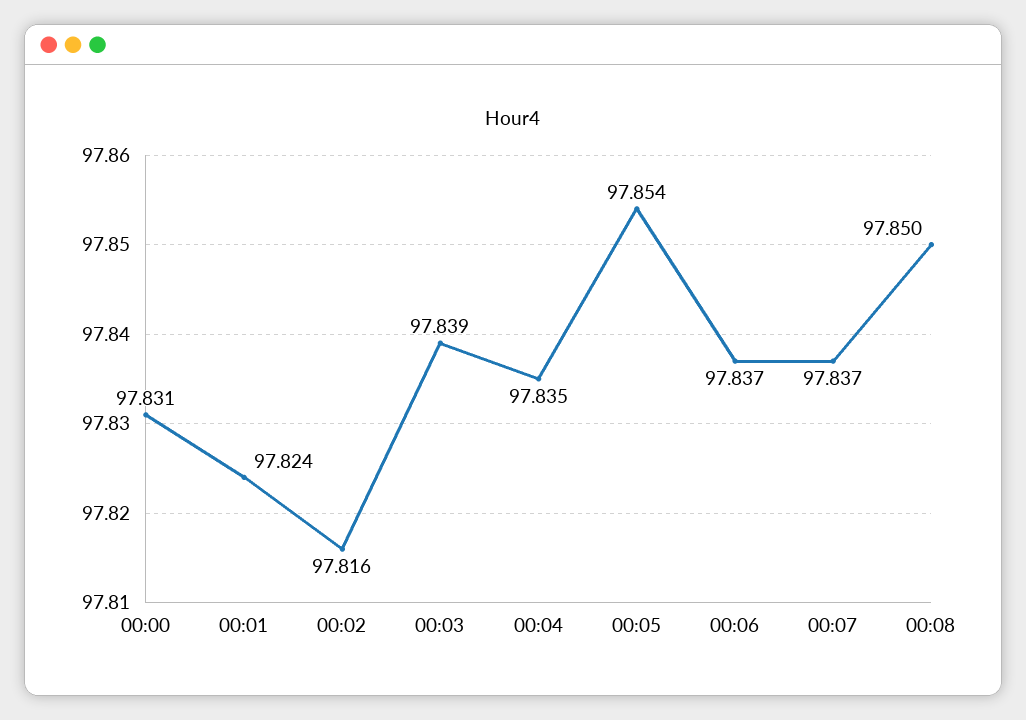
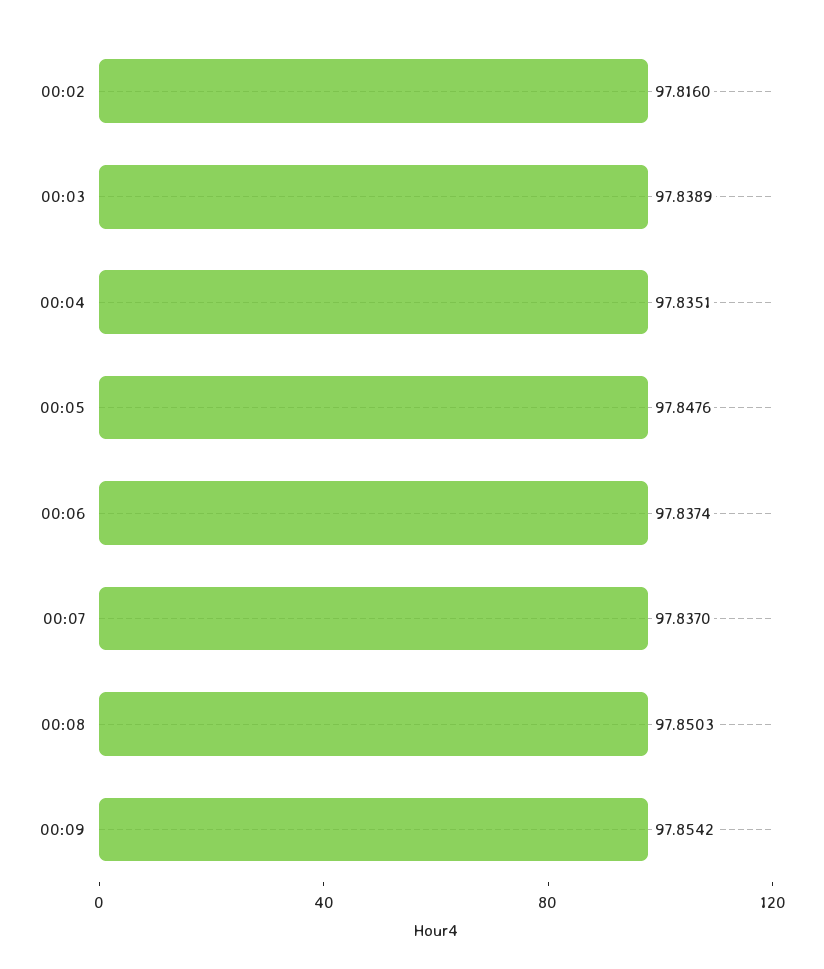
00:00: 97.831 -> none
00:01: 97.824 -> none
00:05: 97.854 -> 97.8476
00:09: none -> 97.8542

